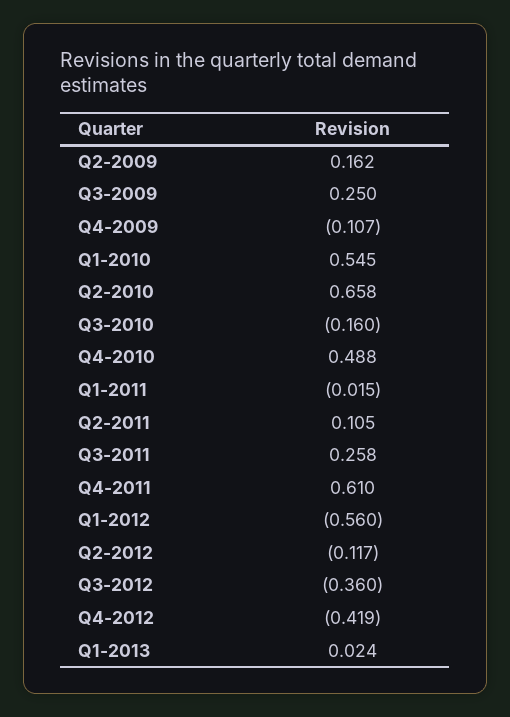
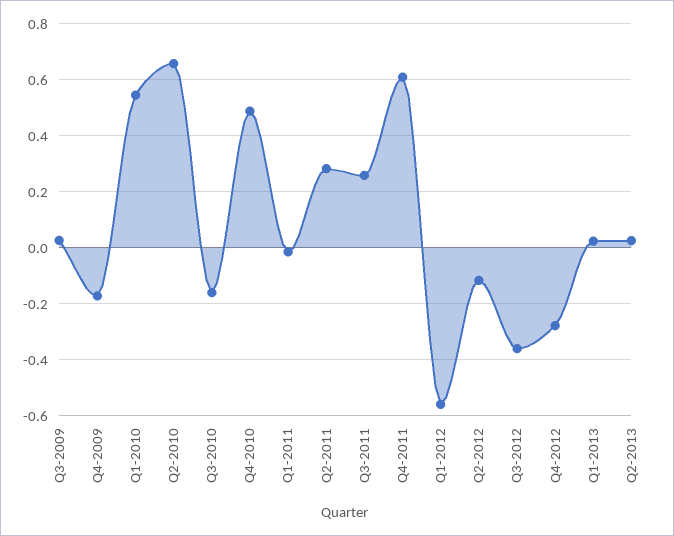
Q2-2009: 0.162 -> none
Q3-2009: 0.25 -> 0.025
Q4-2009: -0.107 -> -0.175
Q2-2011: 0.105 -> 0.275
Q4-2012: -0.419 -> -0.275
Q2-2013: none -> 0.025

